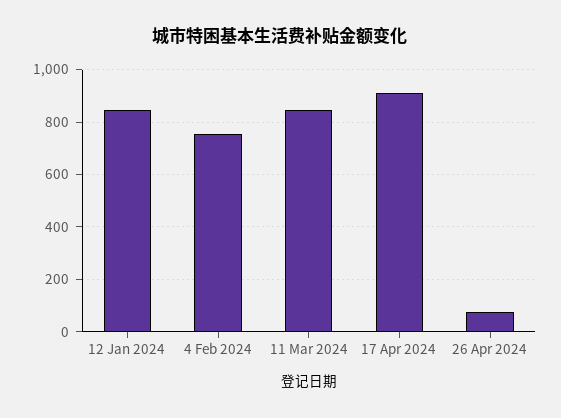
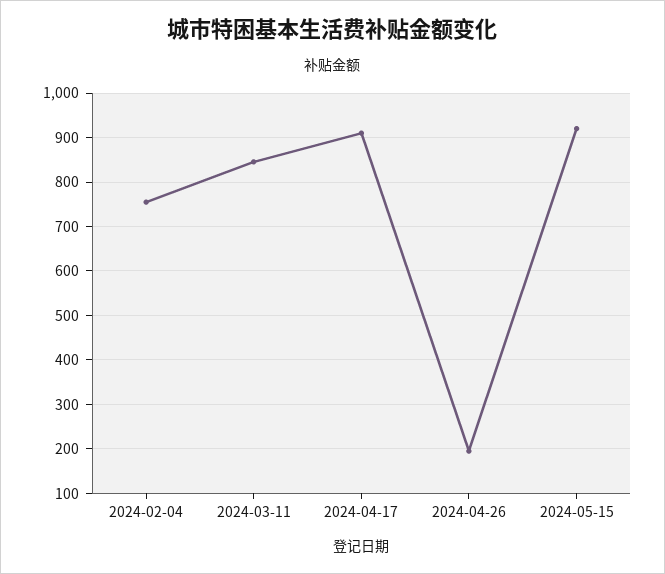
12 Jan 2024: 850 -> none
26 Apr 2024: 75 -> 200
2024-05-15: none -> 920

